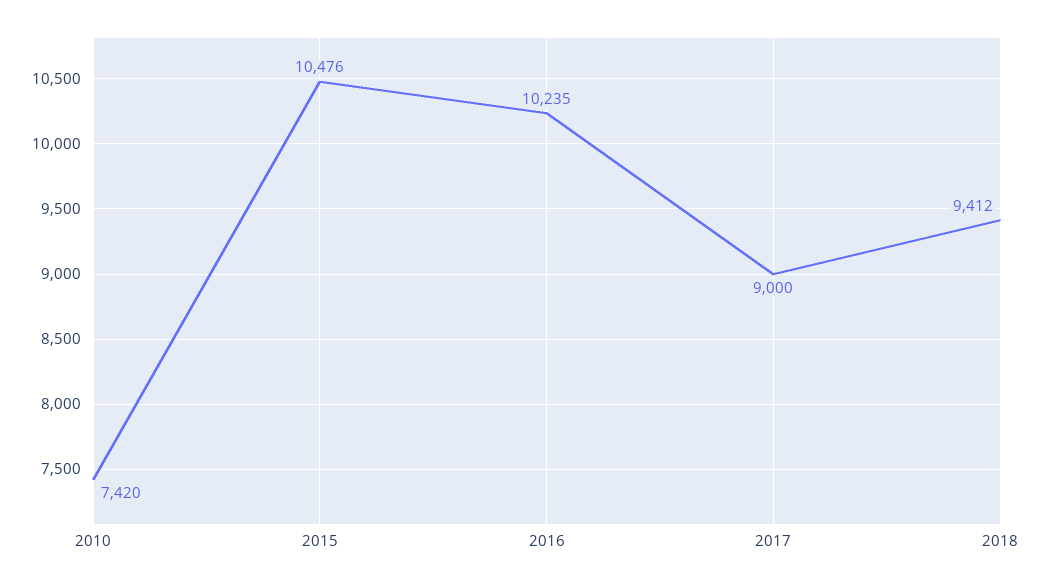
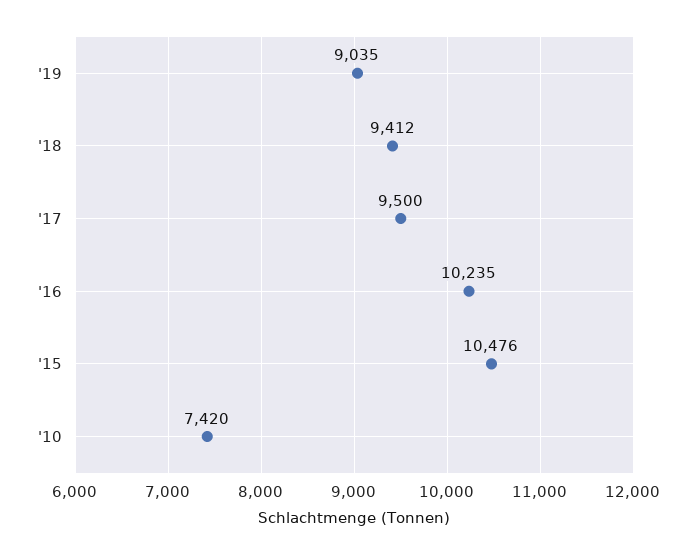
2017: 9000 -> 9500
'19: none -> 9035

